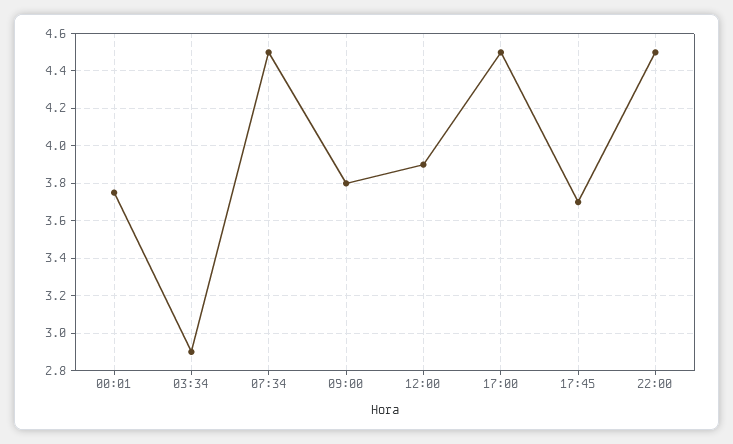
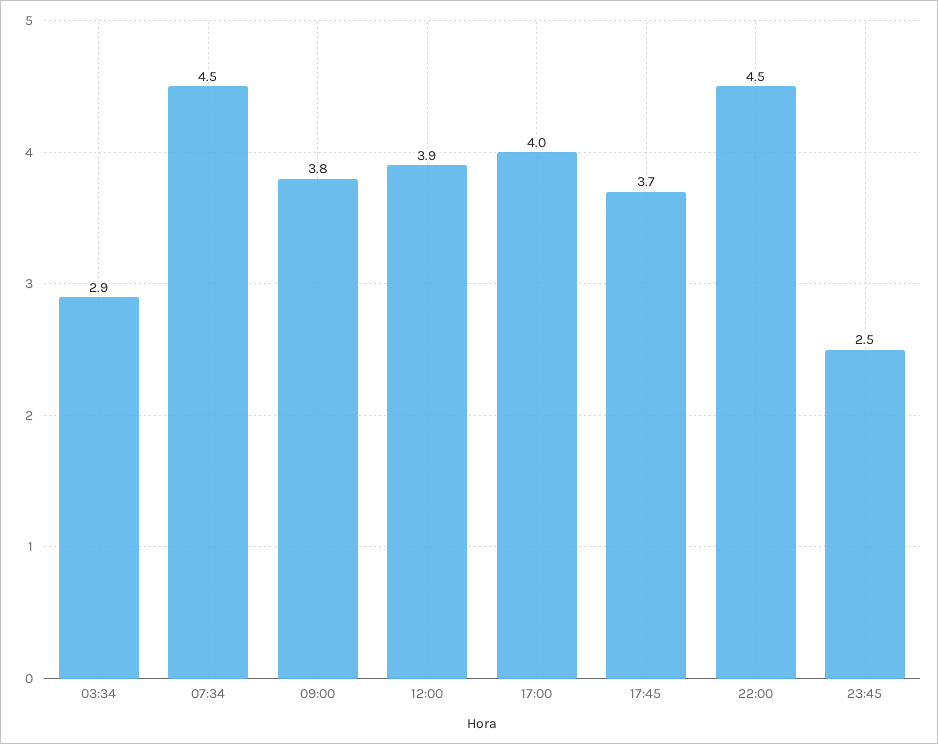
00:01: 3.75 -> none
17:00: 4.5 -> 4
23:45: none -> 2.5

